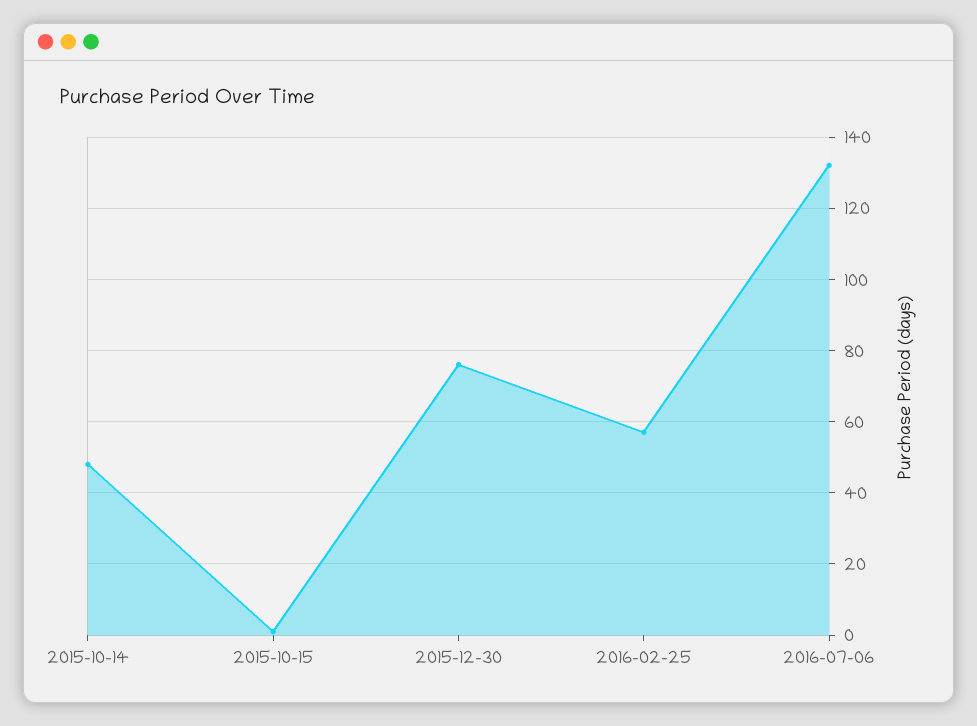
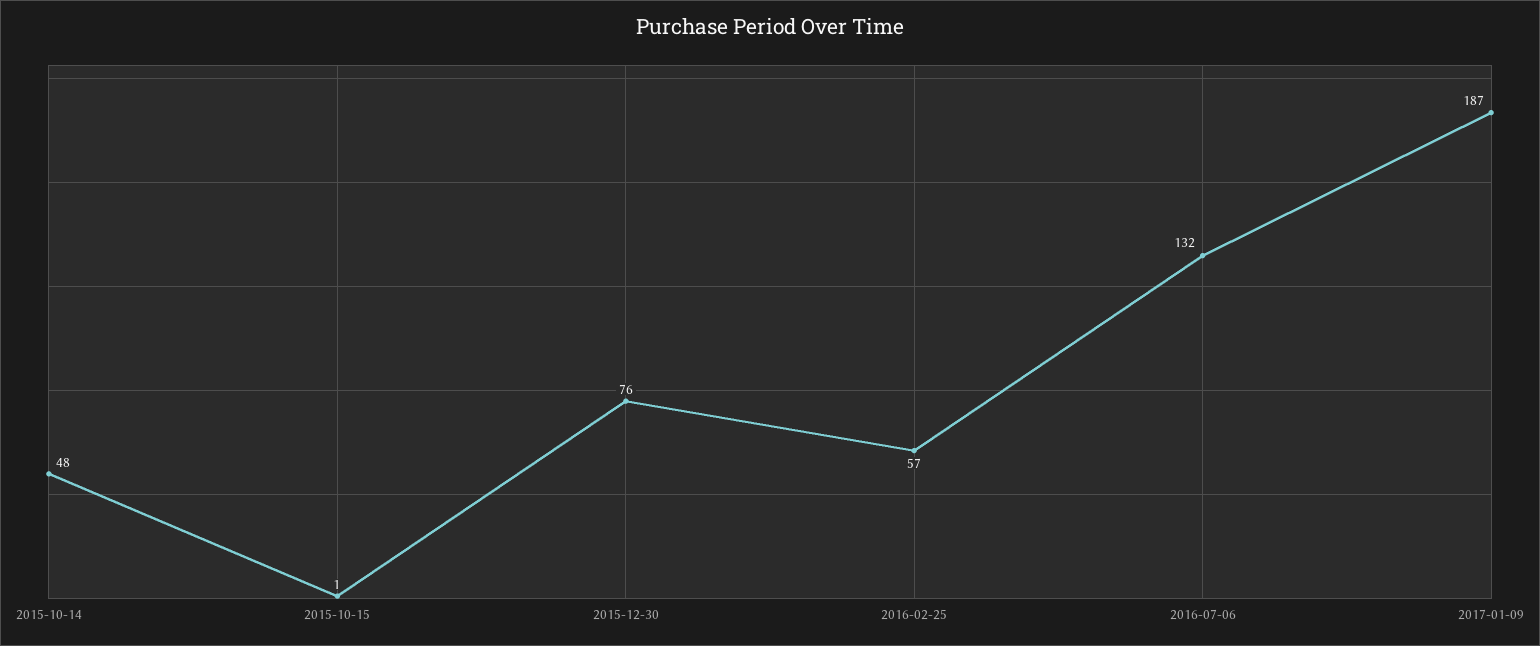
2017-01-09: none -> 187

